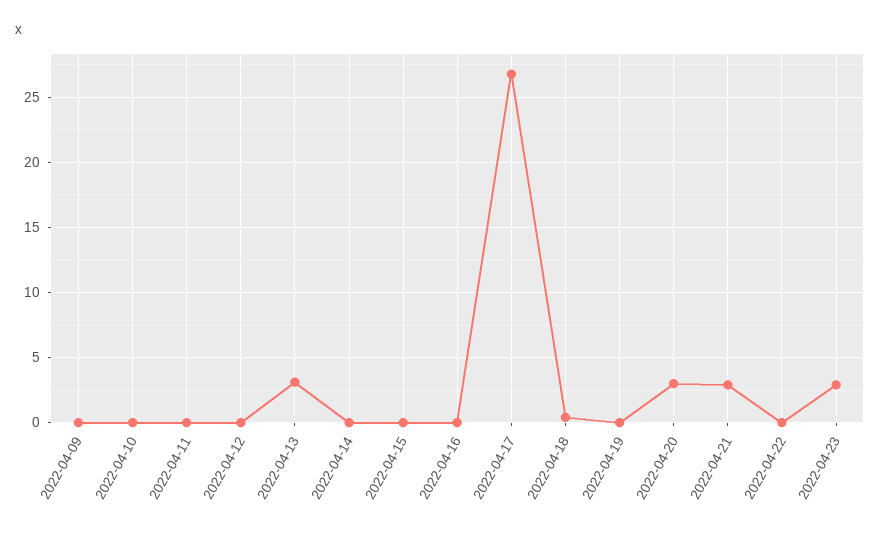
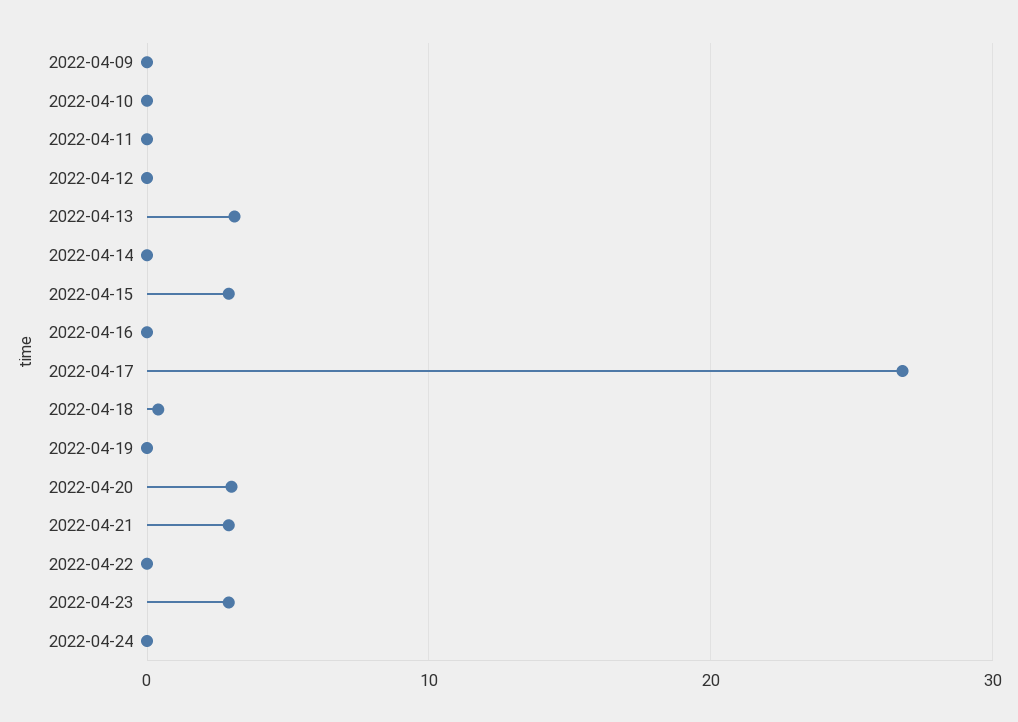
2022-04-15: 0 -> 3
2022-04-24: none -> 0

